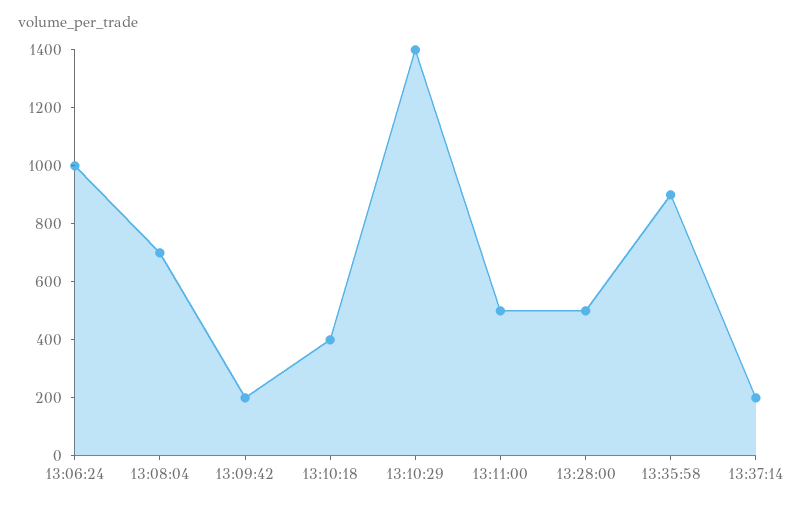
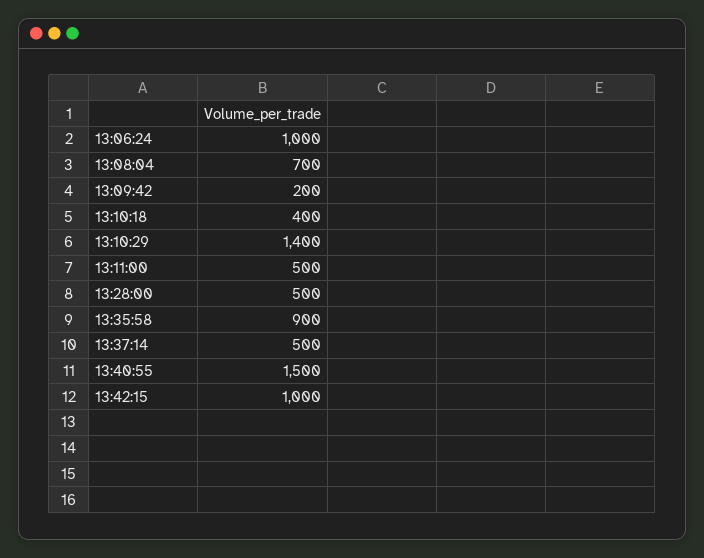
13:37:14: 200 -> 500
13:40:55: none -> 1500
13:42:15: none -> 1000

